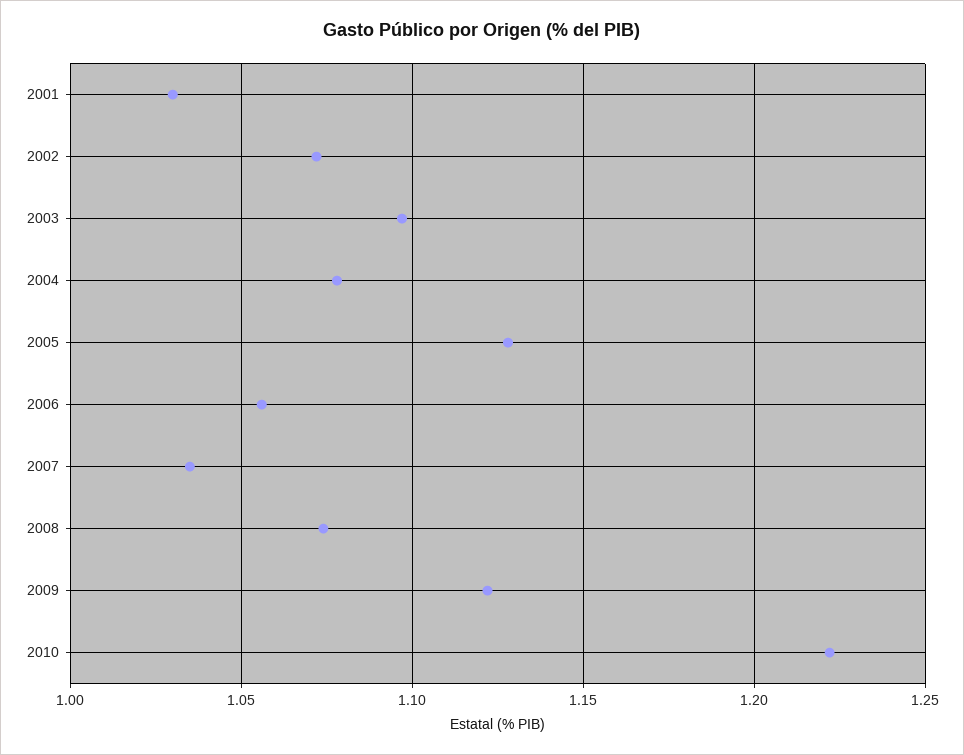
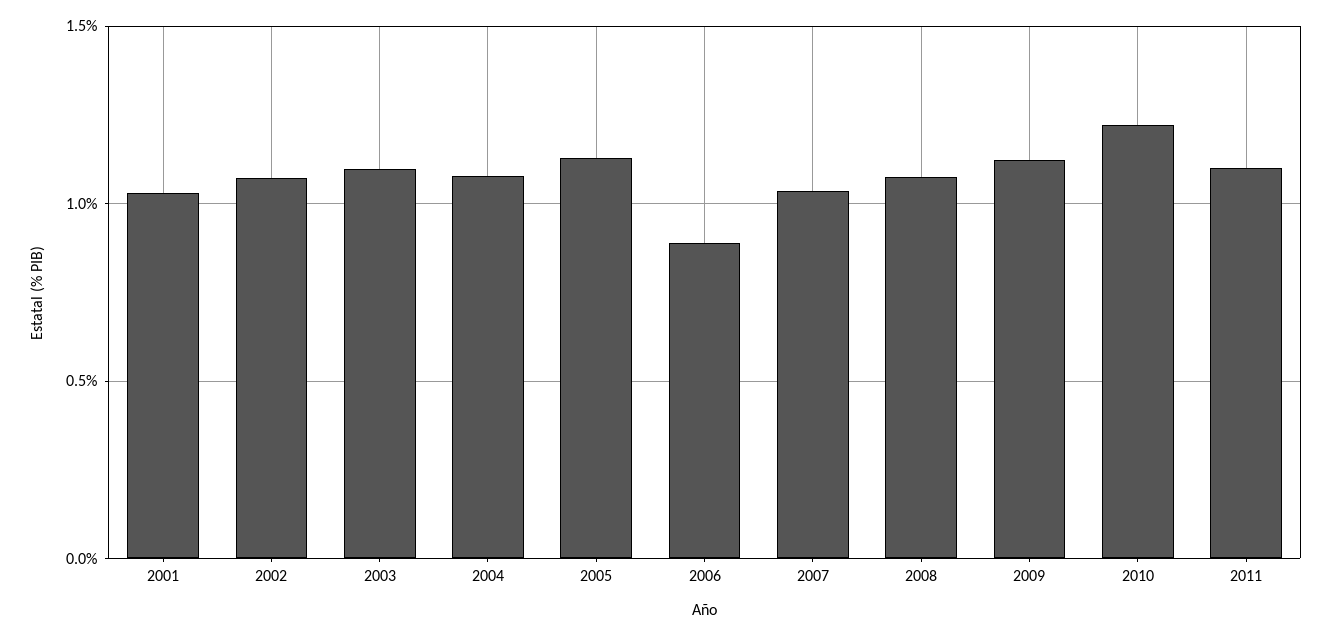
2006: 1.055 -> 0.9
2011: none -> 1.1

